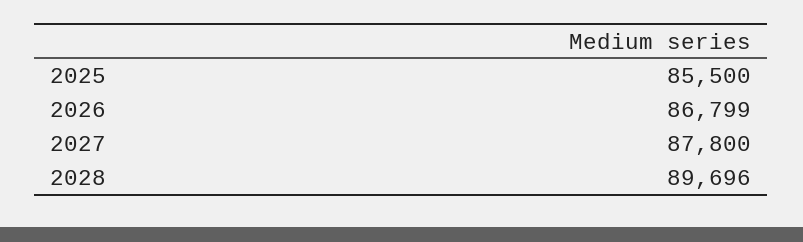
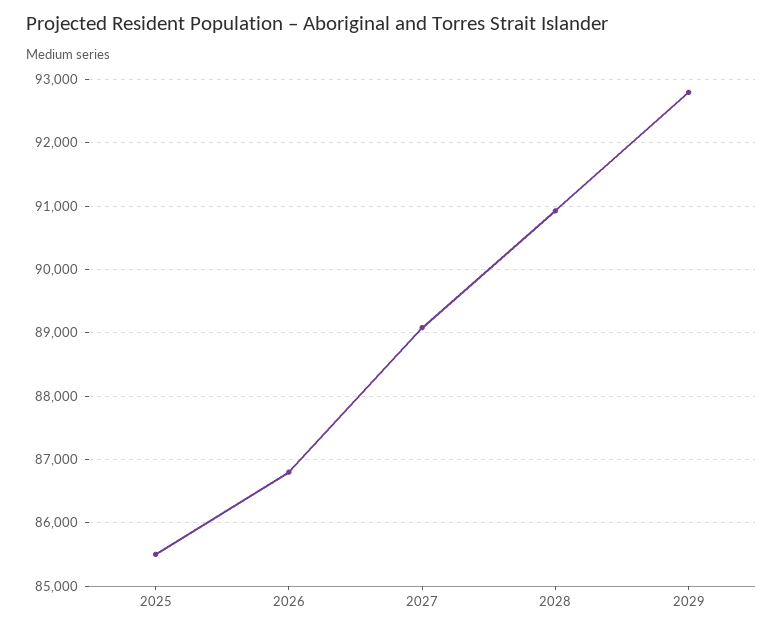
2027: 87800 -> 89100
2028: 89696 -> 90900
2029: none -> 92800

